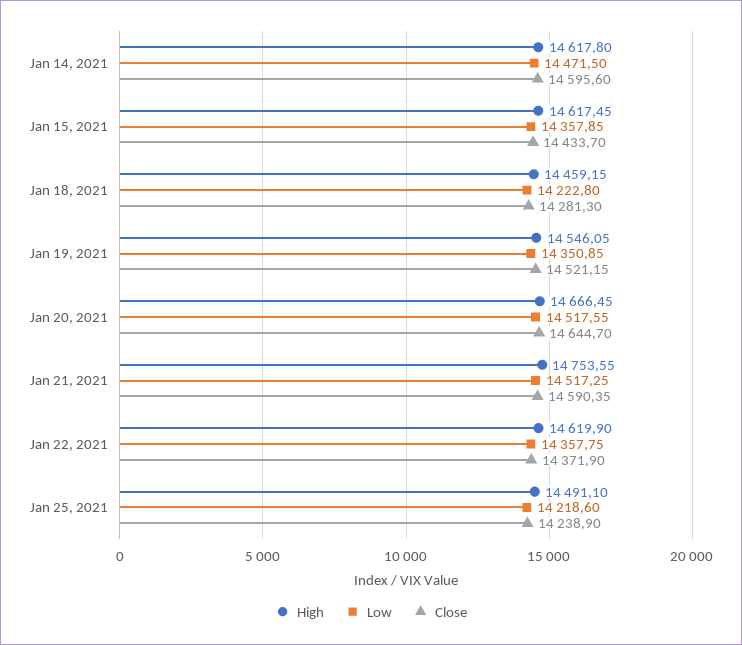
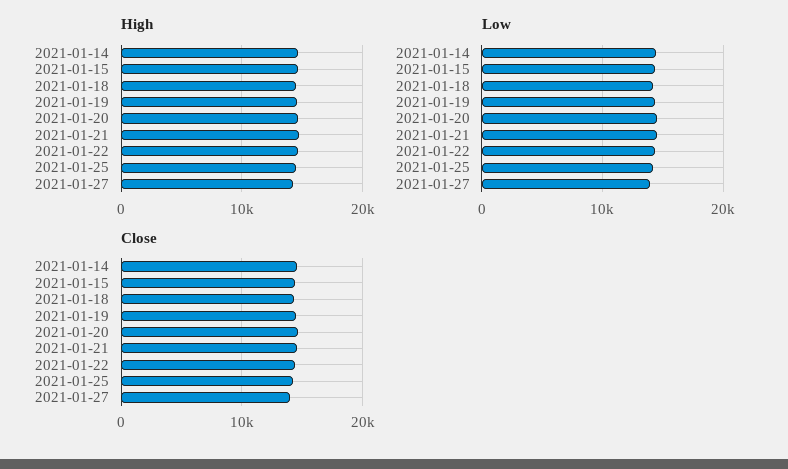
High, 2021-01-27: none -> 14000
Low, 2021-01-27: none -> 14000
Close, 2021-01-27: none -> 14000

